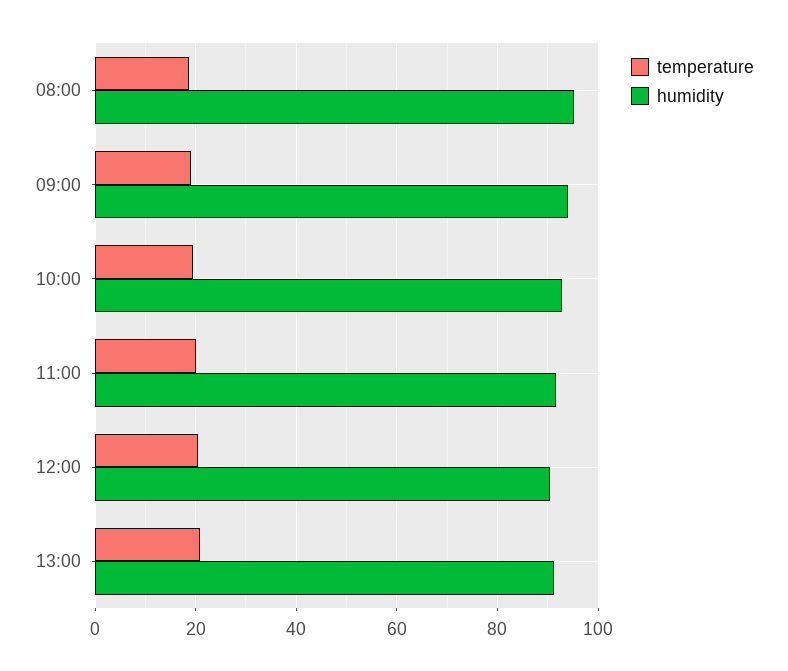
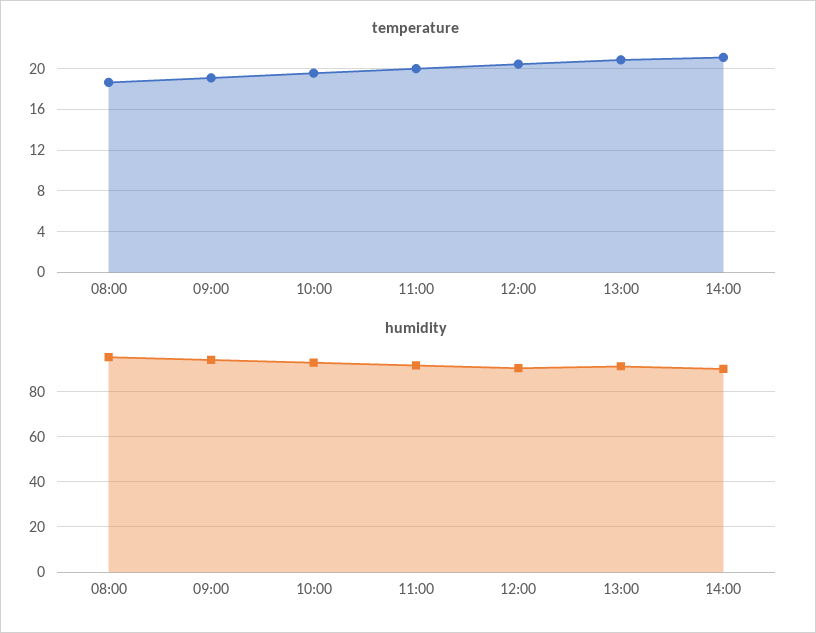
temperature, 14:00: none -> 21
humidity, 14:00: none -> 90

